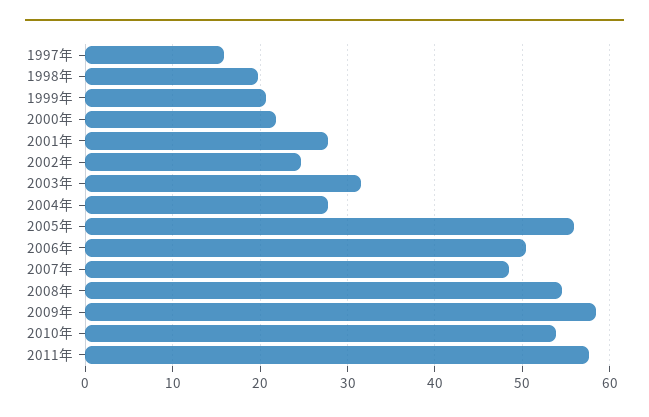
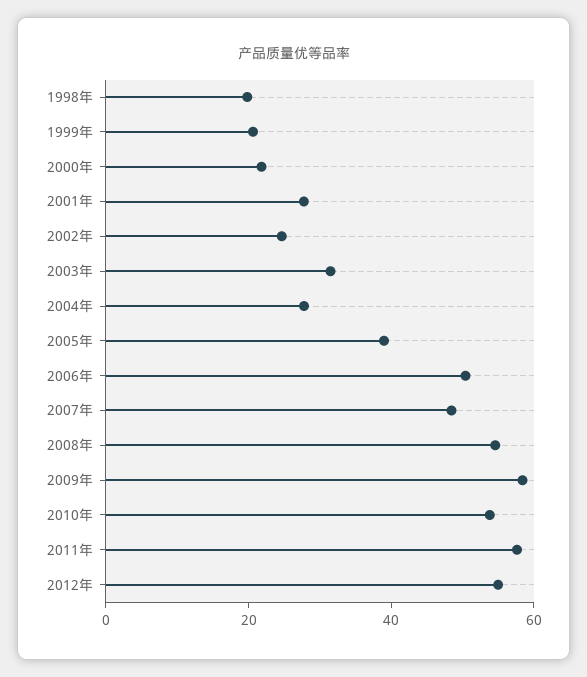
1997年: 16 -> none
2005年: 56 -> 40
2012年: none -> 55

